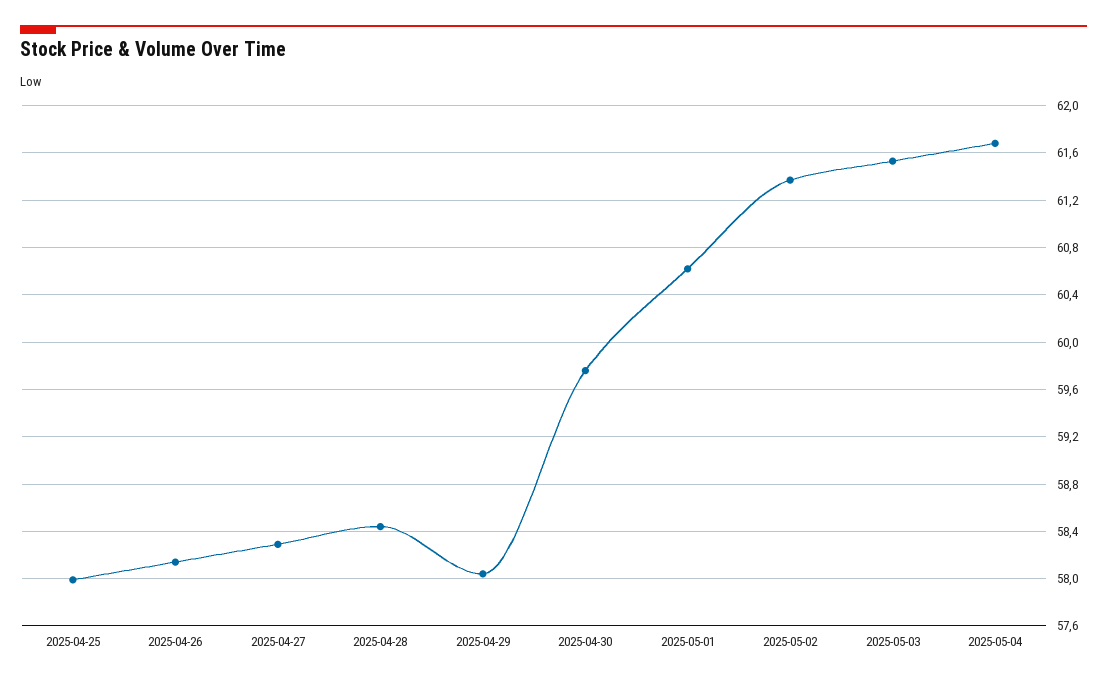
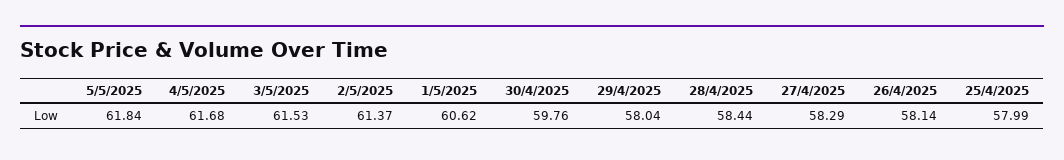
5/5/2025: none -> 61.84

